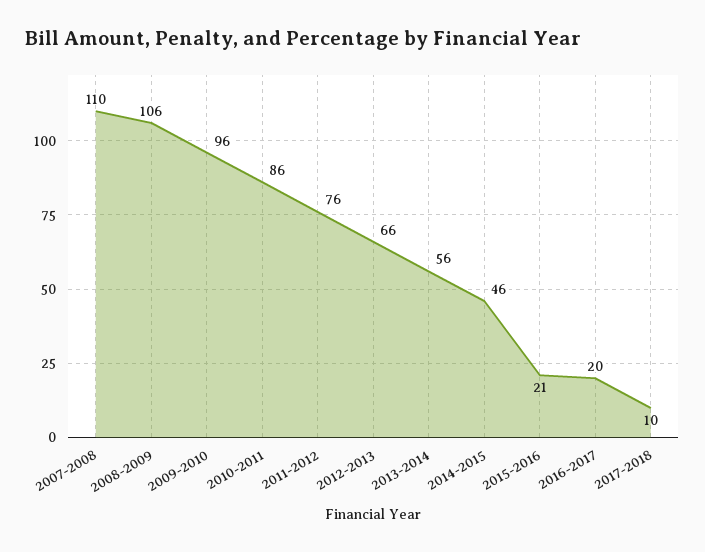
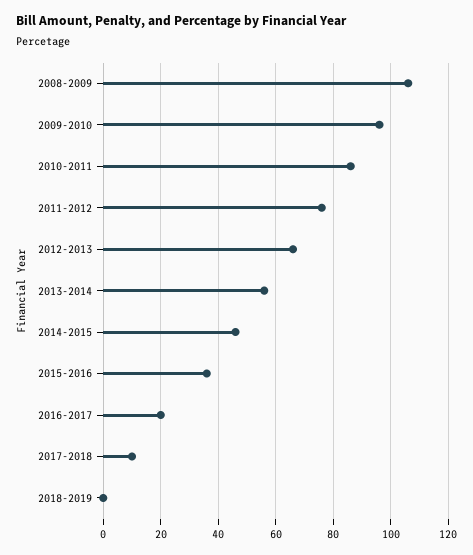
2007-2008: 110 -> none
2015-2016: 21 -> 35
2018-2019: none -> 0

